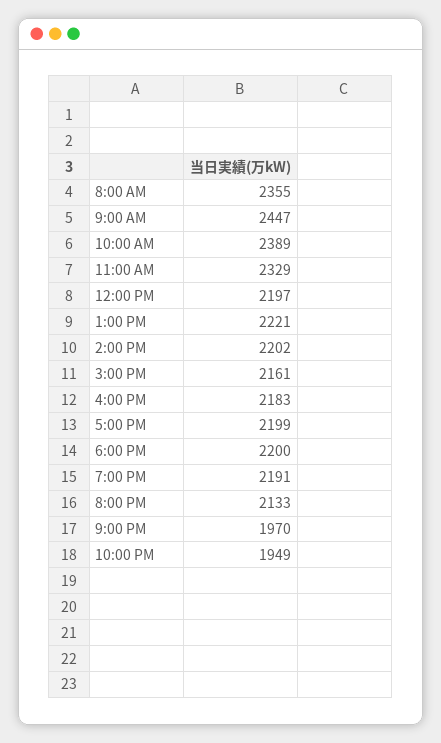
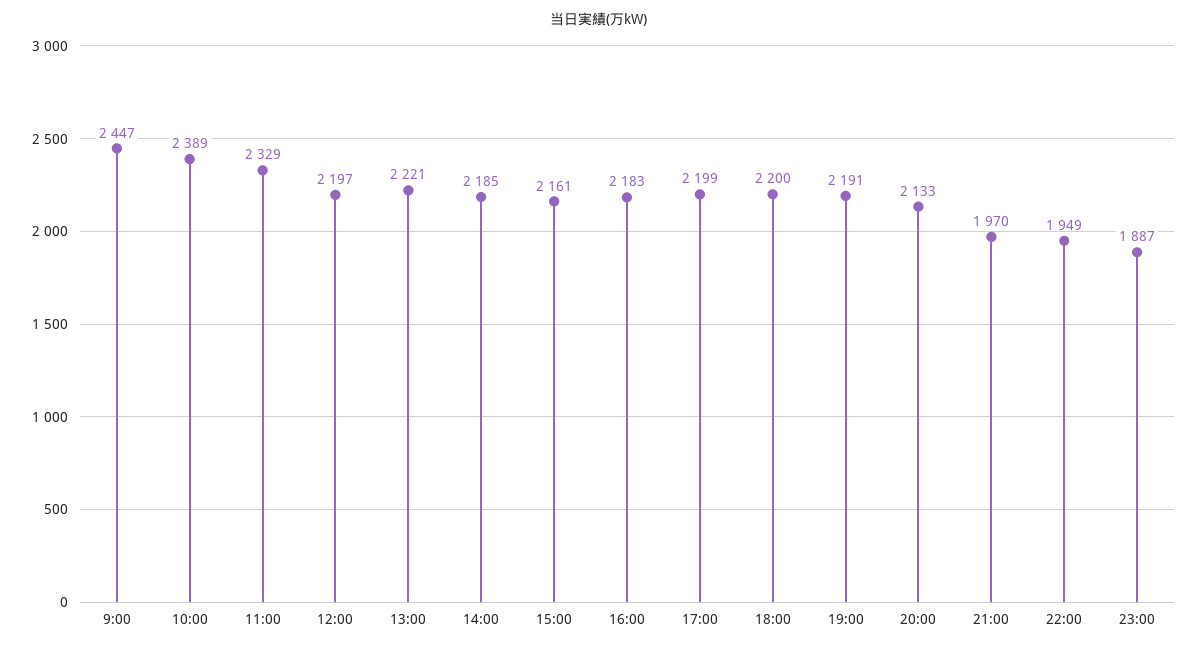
8:00 AM: 2355 -> none
2:00 PM: 2202 -> 2185
23:00: none -> 1887

